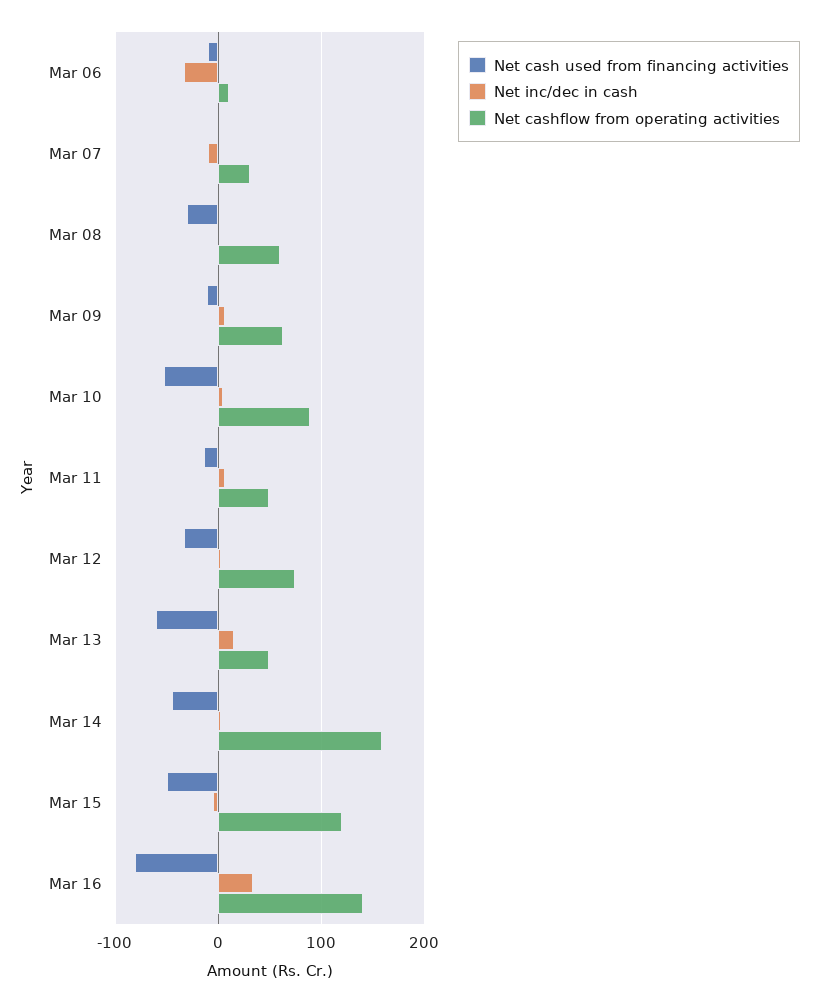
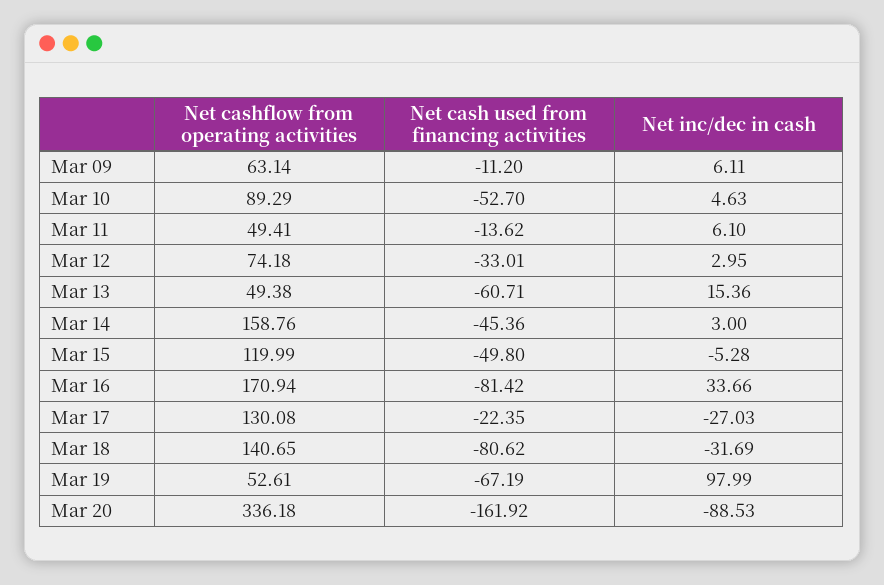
Net cash used from financing activities, Mar 06: -10 -> none
Net inc/dec in cash, Mar 06: -30 -> none
Net cashflow from operating activities, Mar 06: 10 -> none
Net cash used from financing activities, Mar 07: 0 -> none
Net inc/dec in cash, Mar 07: -10 -> none
Net cashflow from operating activities, Mar 07: 30 -> none
Net cash used from financing activities, Mar 08: -30 -> none
Net inc/dec in cash, Mar 08: 0 -> none
Net cashflow from operating activities, Mar 08: 60 -> none
Net cashflow from operating activities, Mar 16: 140 -> 170.94
Net cashflow from operating activities, Mar 17: none -> 130.08
Net cash used from financing activities, Mar 17: none -> -22.35
Net inc/dec in cash, Mar 17: none -> -27.03
Net cashflow from operating activities, Mar 18: none -> 140.65
Net cash used from financing activities, Mar 18: none -> -80.62
Net inc/dec in cash, Mar 18: none -> -31.69
Net cashflow from operating activities, Mar 19: none -> 52.61
Net cash used from financing activities, Mar 19: none -> -67.19
Net inc/dec in cash, Mar 19: none -> 97.99
Net cashflow from operating activities, Mar 20: none -> 336.18
Net cash used from financing activities, Mar 20: none -> -161.92
Net inc/dec in cash, Mar 20: none -> -88.53

